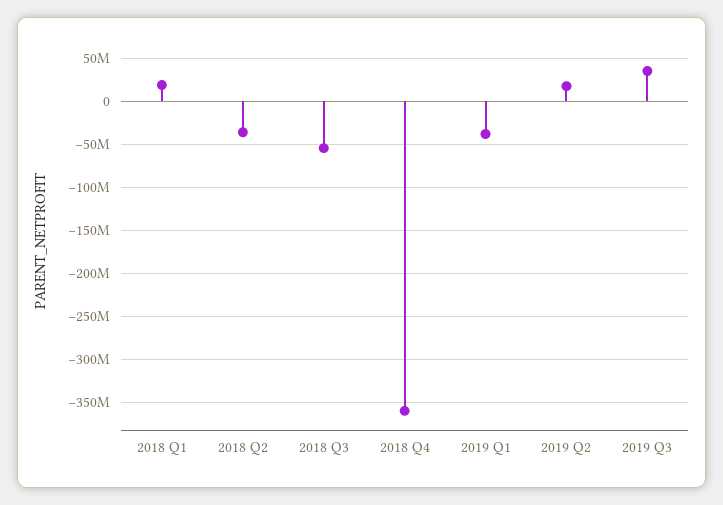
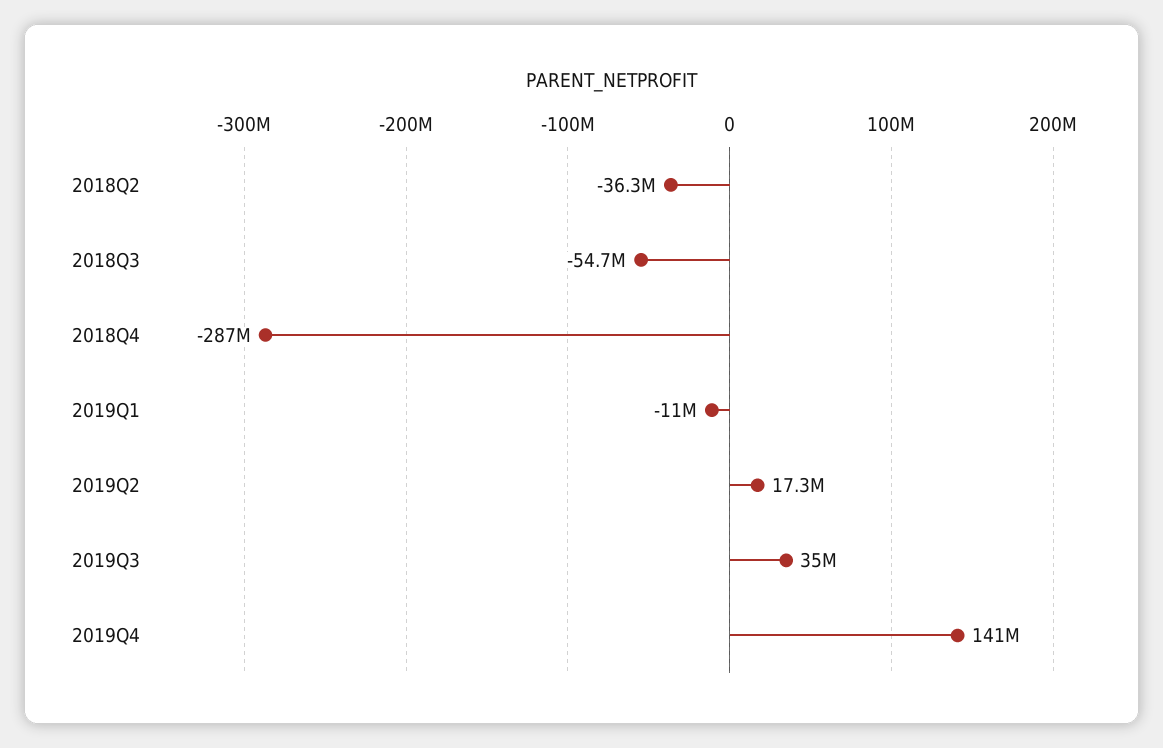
2018 Q1: 20000000 -> none
2018 Q4: -360000000 -> -287000000
2019 Q1: -40000000 -> -11000000
2019Q4: none -> 141000000

